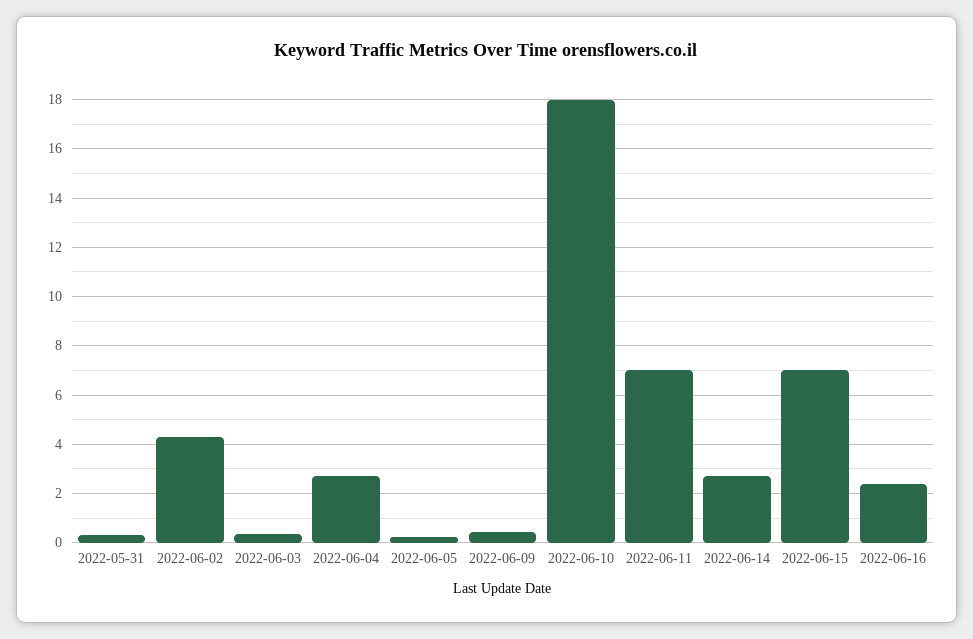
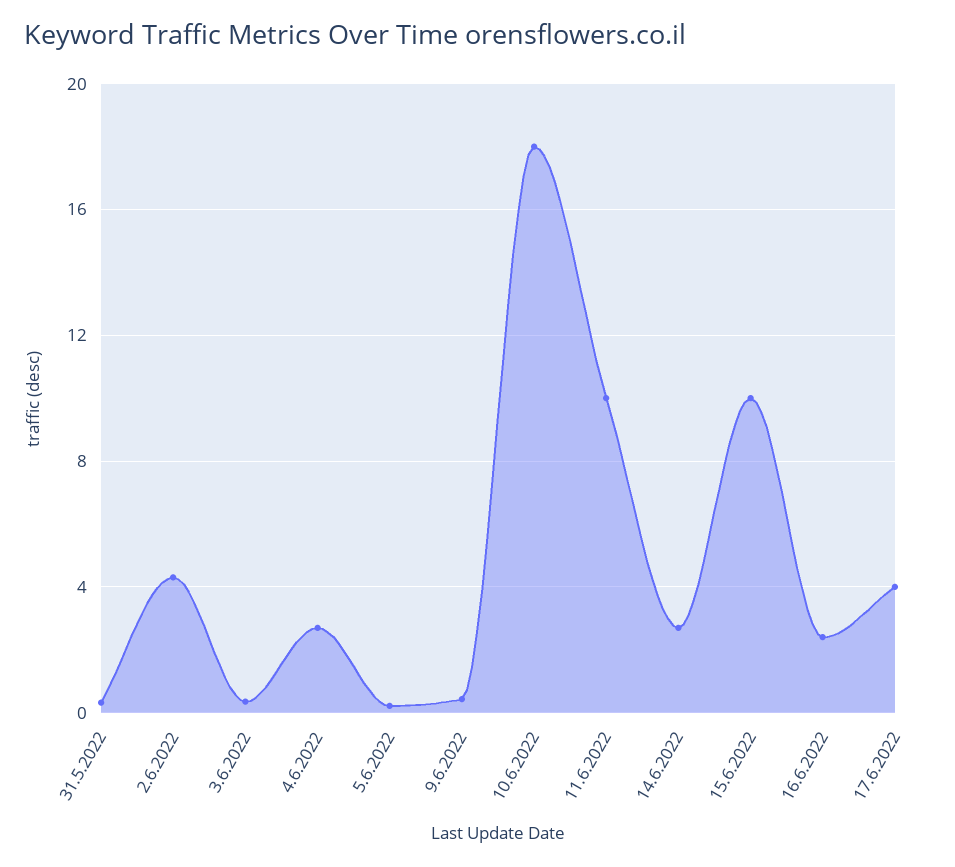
2022-06-11: 7 -> 10
2022-06-15: 7 -> 10
17.6.2022: none -> 4

